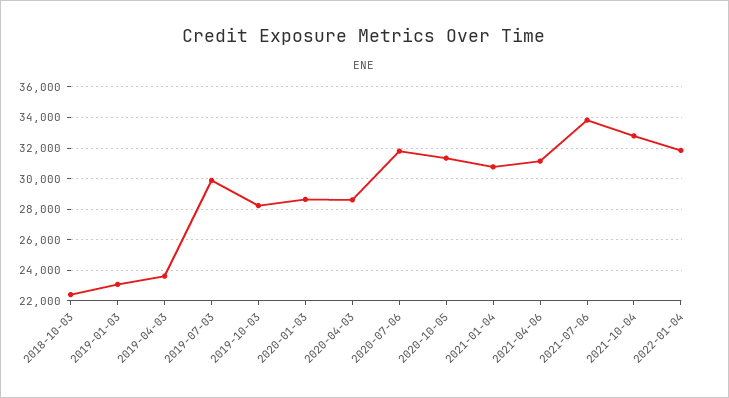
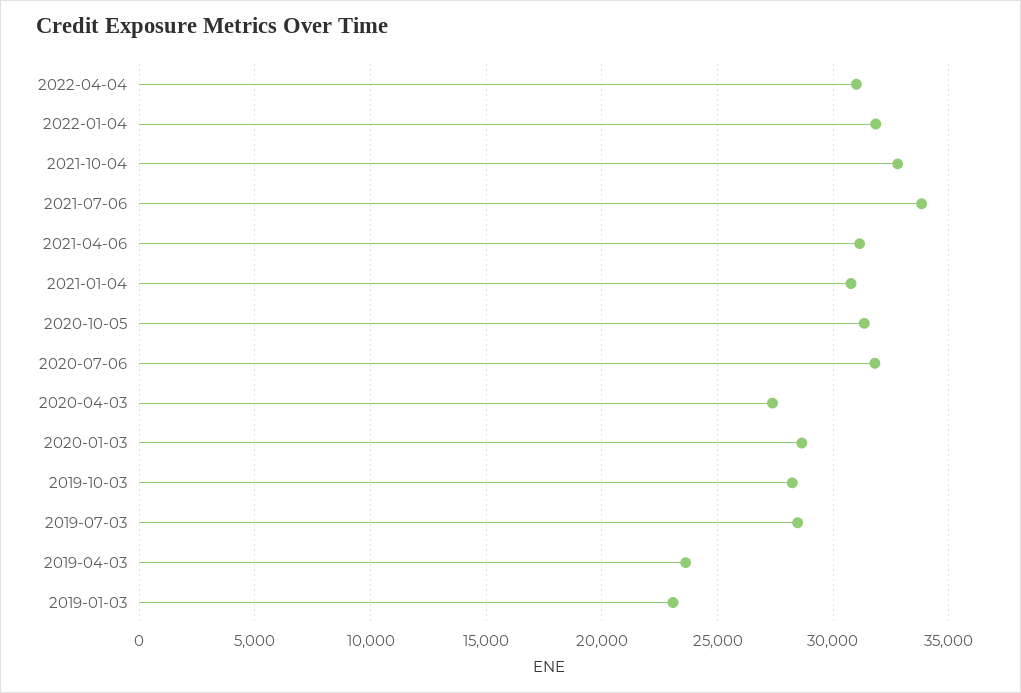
2018-10-03: 22500 -> none
2019-07-03: 30000 -> 28500
2020-04-03: 28500 -> 27500
2022-04-04: none -> 31000

